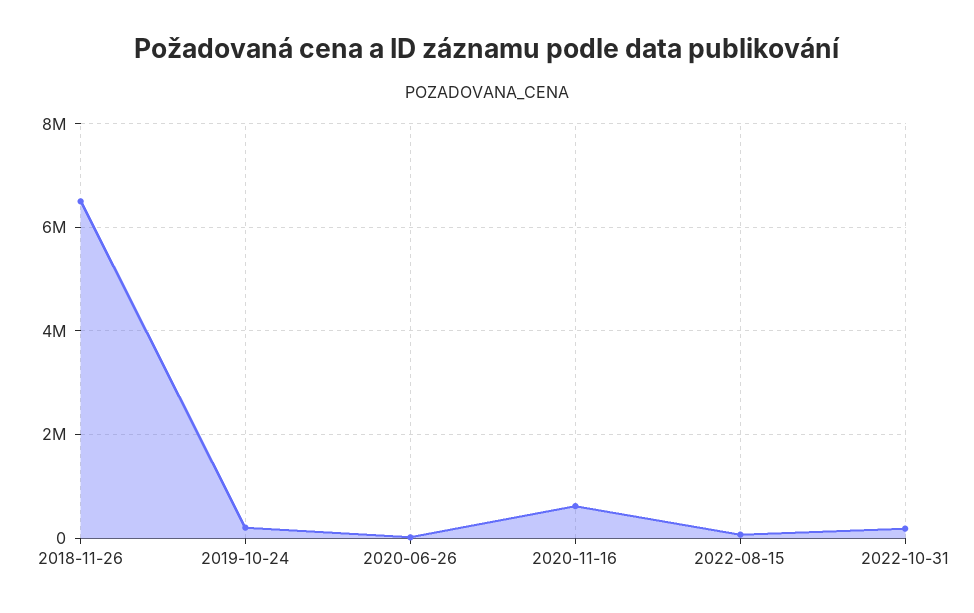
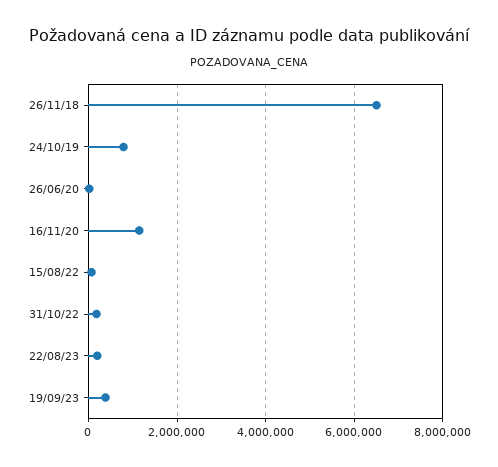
2019-10-24: 200000 -> 800000
2020-11-16: 600000 -> 1200000
22/08/23: none -> 200000
19/09/23: none -> 400000

